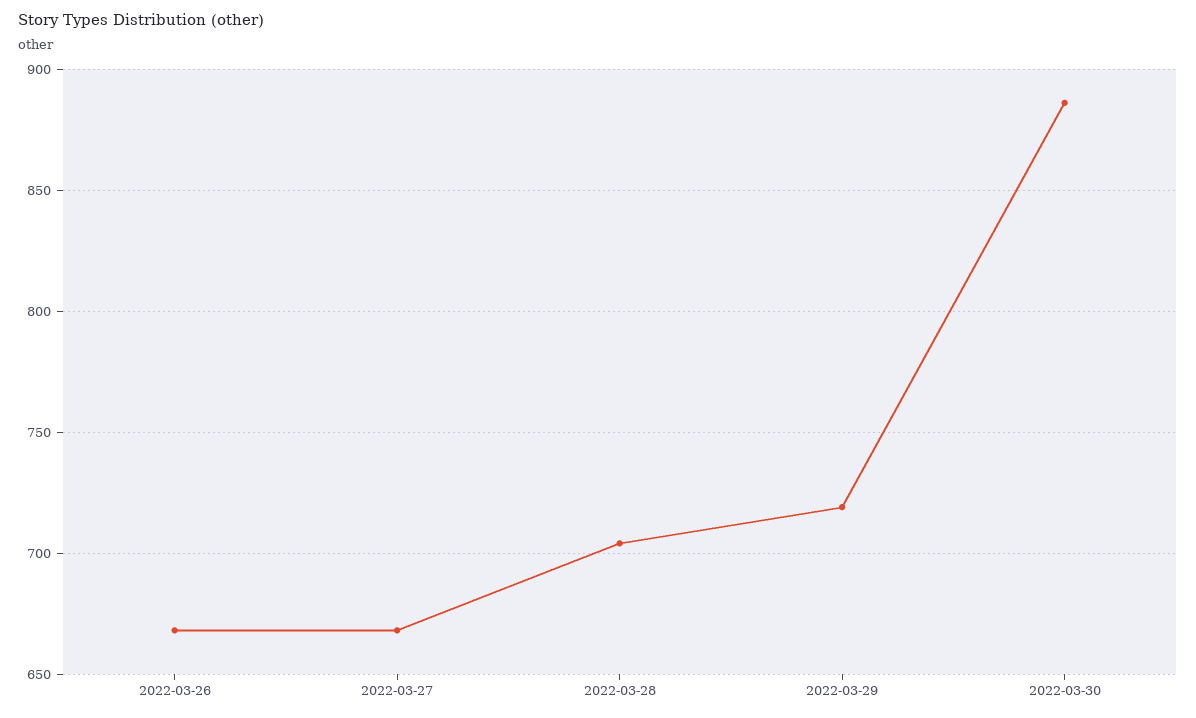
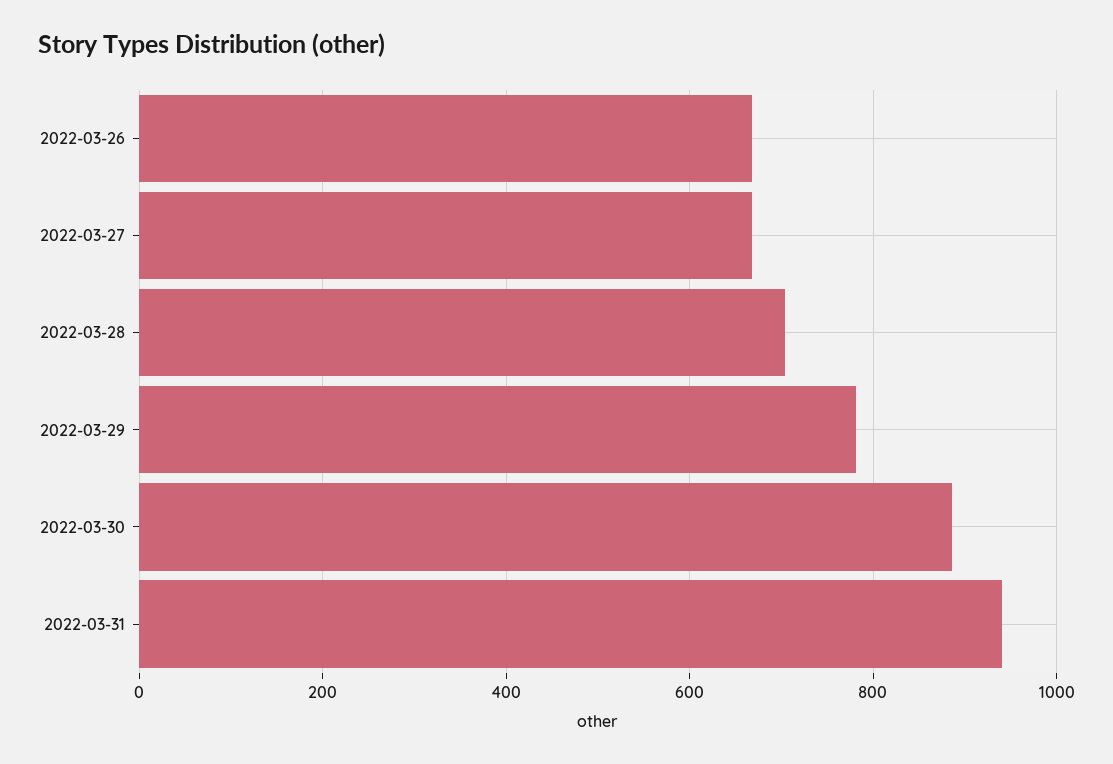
2022-03-29: 720 -> 780
2022-03-31: none -> 940

